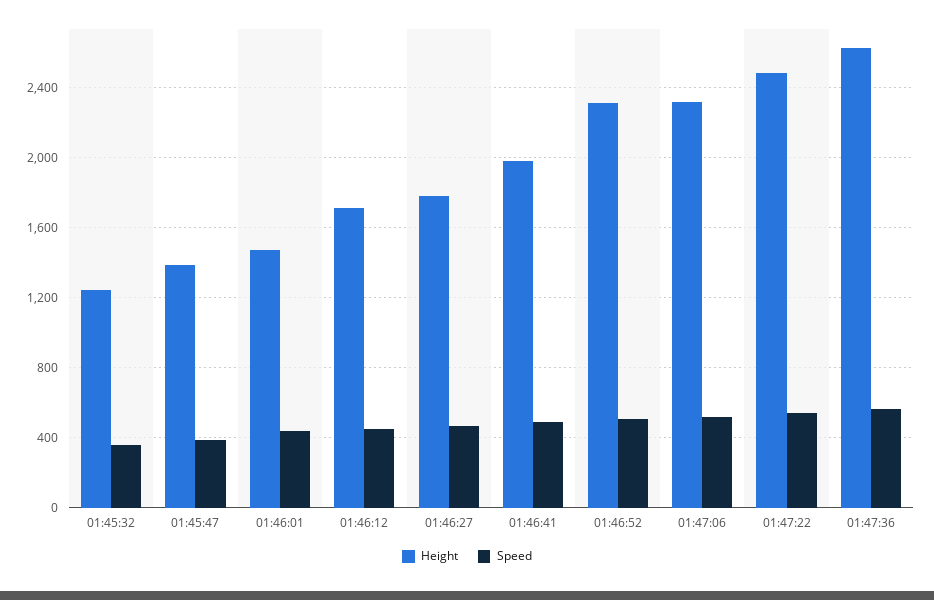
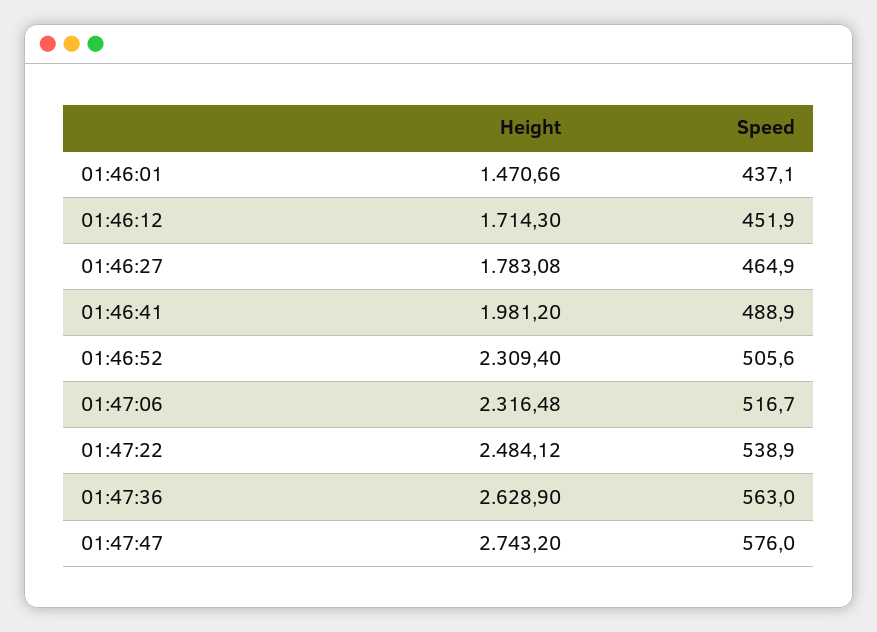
Height, 01:45:32: 1250 -> none
Speed, 01:45:32: 350 -> none
Height, 01:45:47: 1400 -> none
Speed, 01:45:47: 400 -> none
Height, 01:47:47: none -> 2743.2
Speed, 01:47:47: none -> 576

